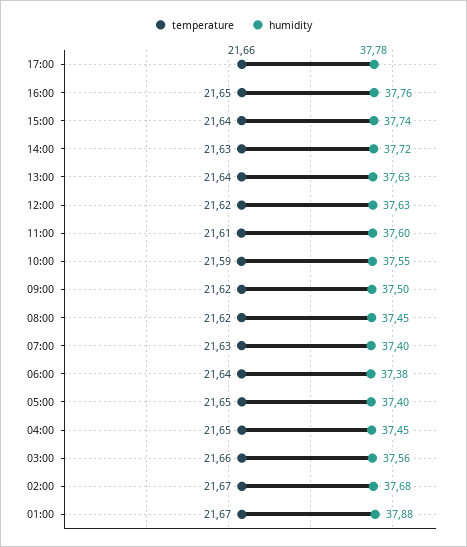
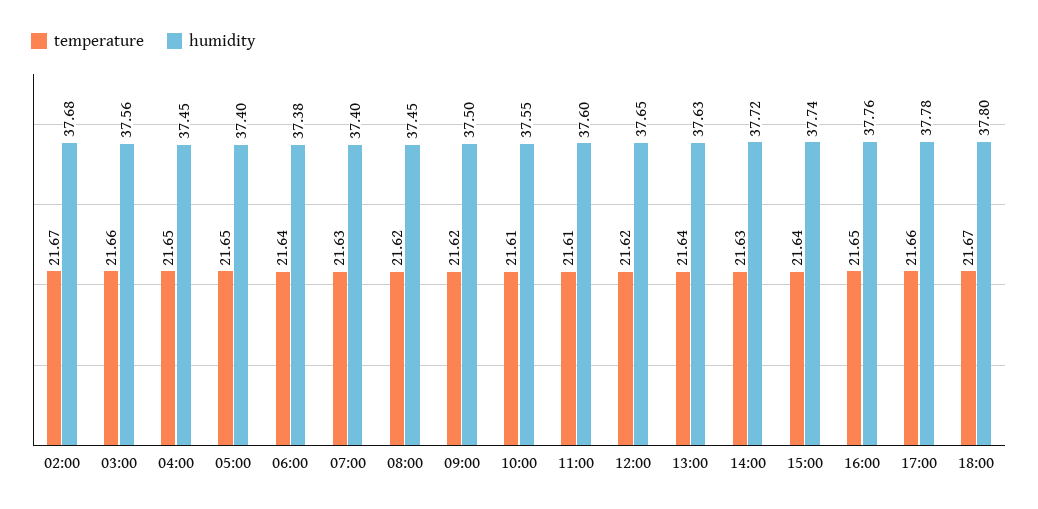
humidity, 12:00: 37.63 -> 37.65
temperature, 10:00: 21.59 -> 21.61
temperature, 01:00: 21.67 -> none
humidity, 01:00: 37.88 -> none
temperature, 18:00: none -> 21.67
humidity, 18:00: none -> 37.8

